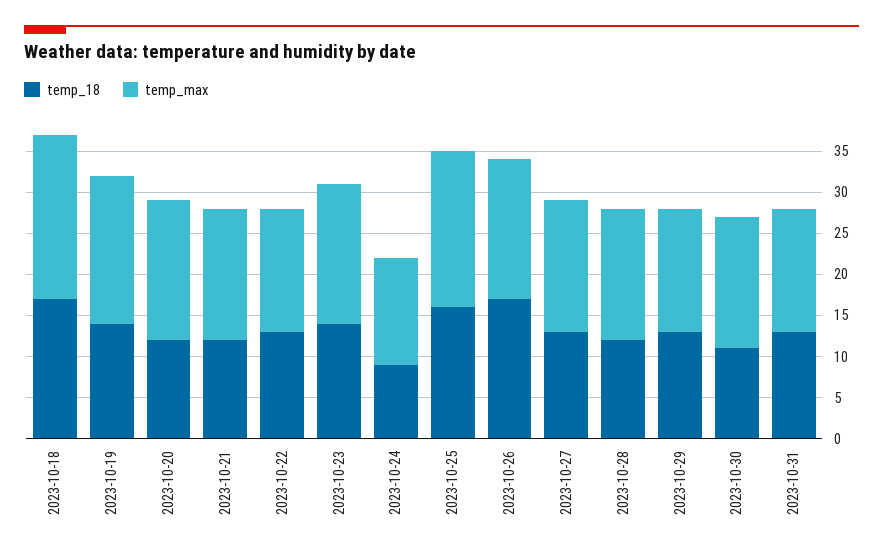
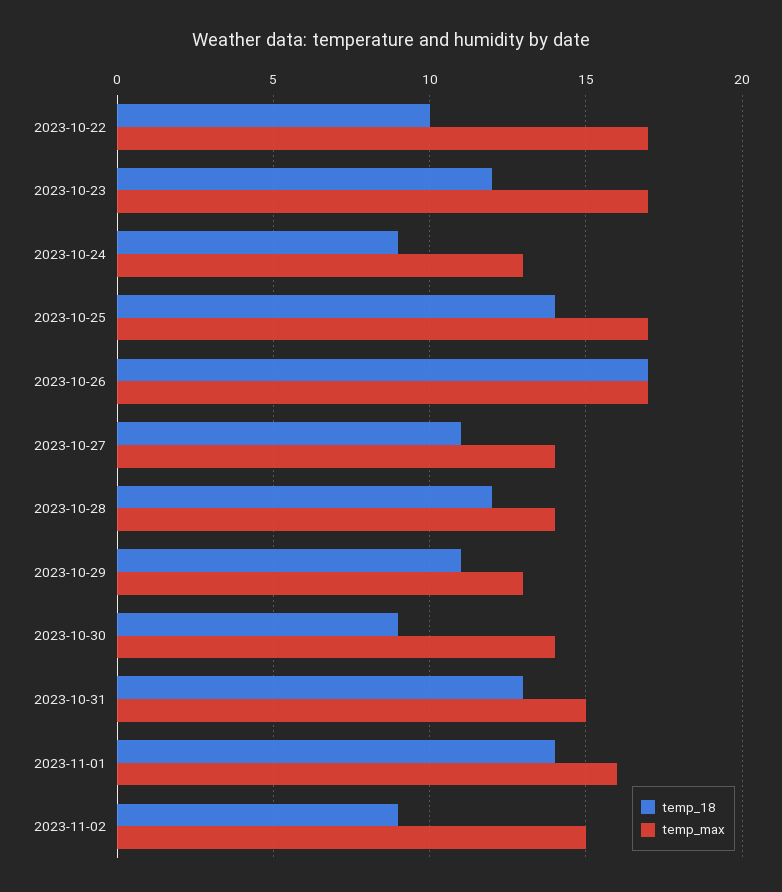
temp_18, 2023-10-18: 17 -> none
temp_max, 2023-10-18: 20 -> none
temp_18, 2023-10-19: 14 -> none
temp_max, 2023-10-19: 18 -> none
temp_18, 2023-10-20: 12 -> none
temp_max, 2023-10-20: 17 -> none
temp_18, 2023-10-21: 12 -> none
temp_max, 2023-10-21: 16 -> none
temp_18, 2023-10-22: 13 -> 10
temp_max, 2023-10-22: 15 -> 17
temp_18, 2023-10-23: 14 -> 12
temp_18, 2023-10-25: 16 -> 14
temp_max, 2023-10-25: 19 -> 17
temp_18, 2023-10-27: 13 -> 11
temp_max, 2023-10-27: 16 -> 14
temp_max, 2023-10-28: 16 -> 14
temp_18, 2023-10-29: 13 -> 11
temp_max, 2023-10-29: 15 -> 13
temp_18, 2023-10-30: 11 -> 9
temp_max, 2023-10-30: 16 -> 14
temp_18, 2023-11-01: none -> 14
temp_max, 2023-11-01: none -> 16
temp_18, 2023-11-02: none -> 9
temp_max, 2023-11-02: none -> 15

